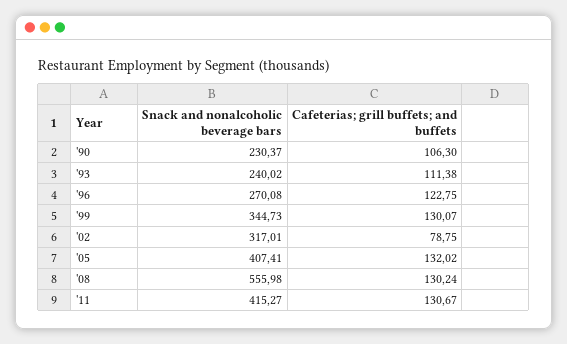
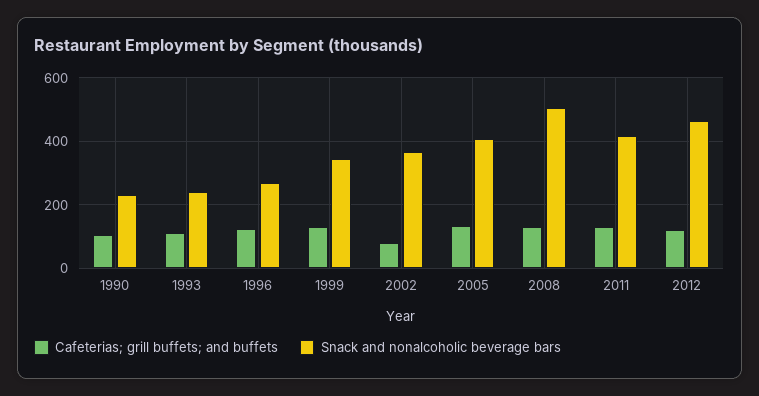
Snack and nonalcoholic beverage bars, '02: 317.01 -> 360
Snack and nonalcoholic beverage bars, '08: 555.98 -> 500
Cafeterias; grill buffets; and buffets, 2012: none -> 120
Snack and nonalcoholic beverage bars, 2012: none -> 460

